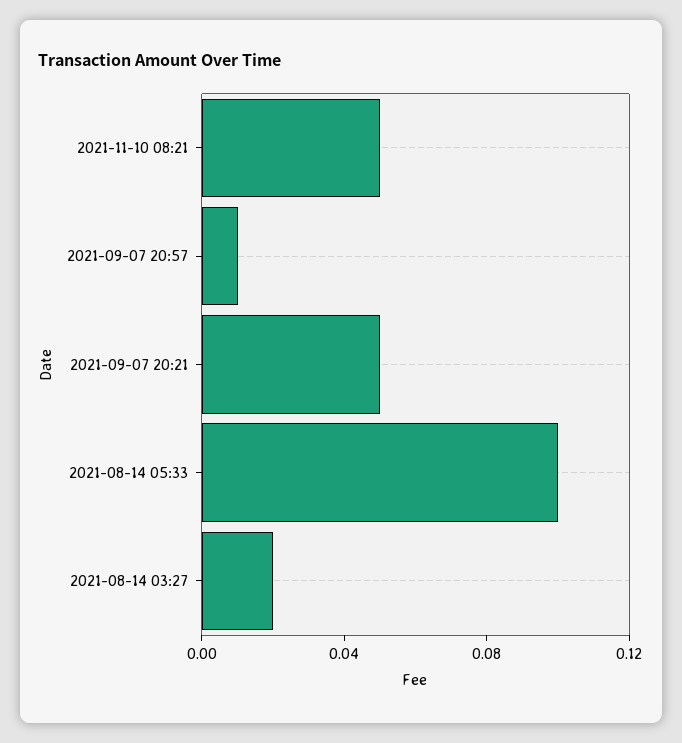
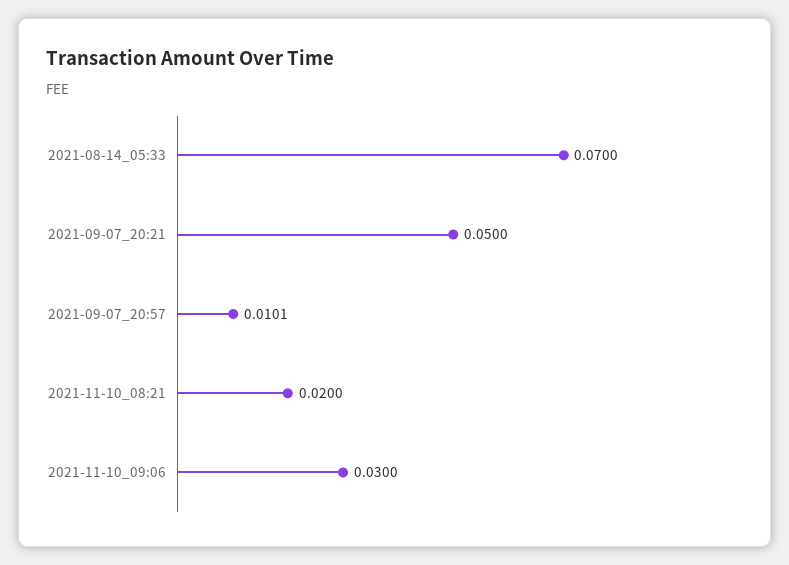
2021-11-10 08:21: 0.05 -> 0.02
2021-08-14 05:33: 0.1 -> 0.07
2021-08-14 03:27: 0.02 -> none
2021-11-10_09:06: none -> 0.03

